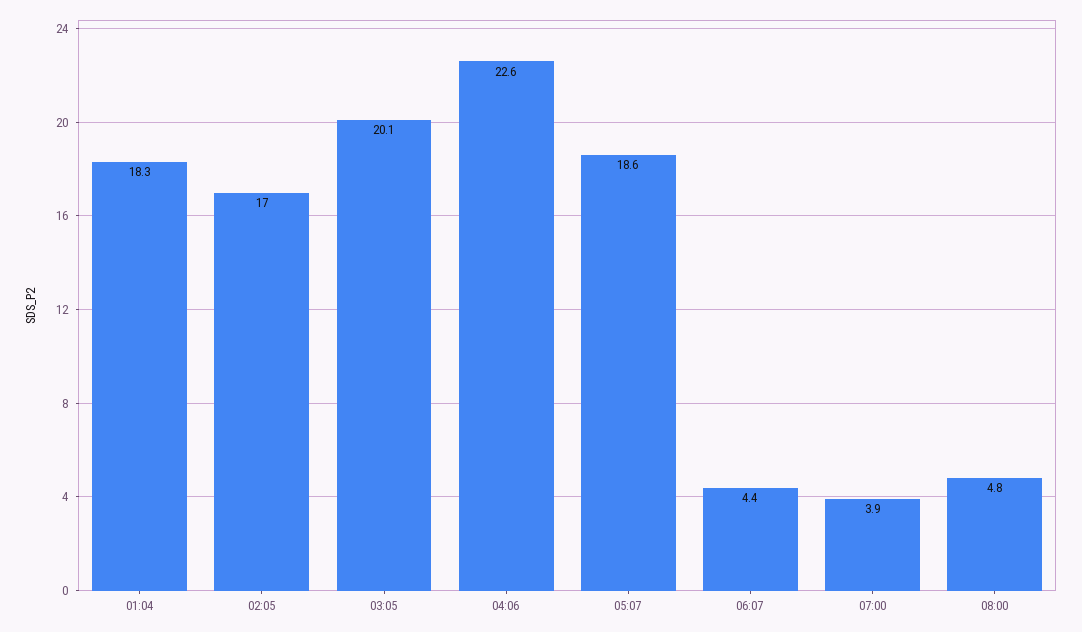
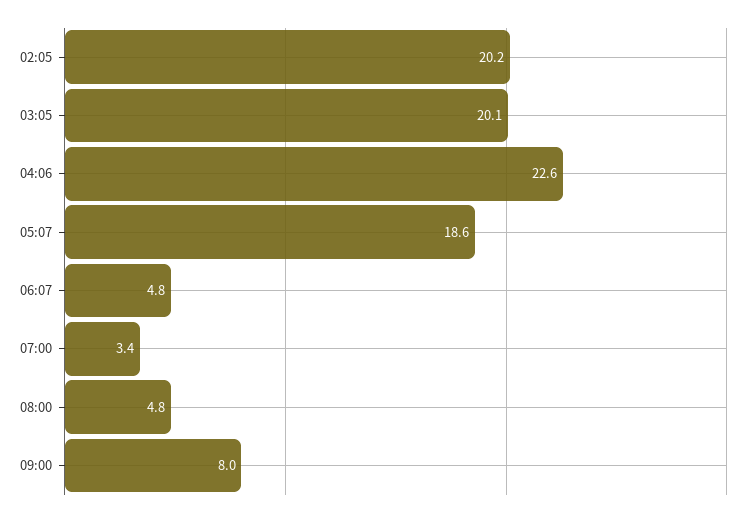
01:04: 18.3 -> none
02:05: 17 -> 20.2
06:07: 4.4 -> 4.8
07:00: 3.9 -> 3.4
09:00: none -> 8

